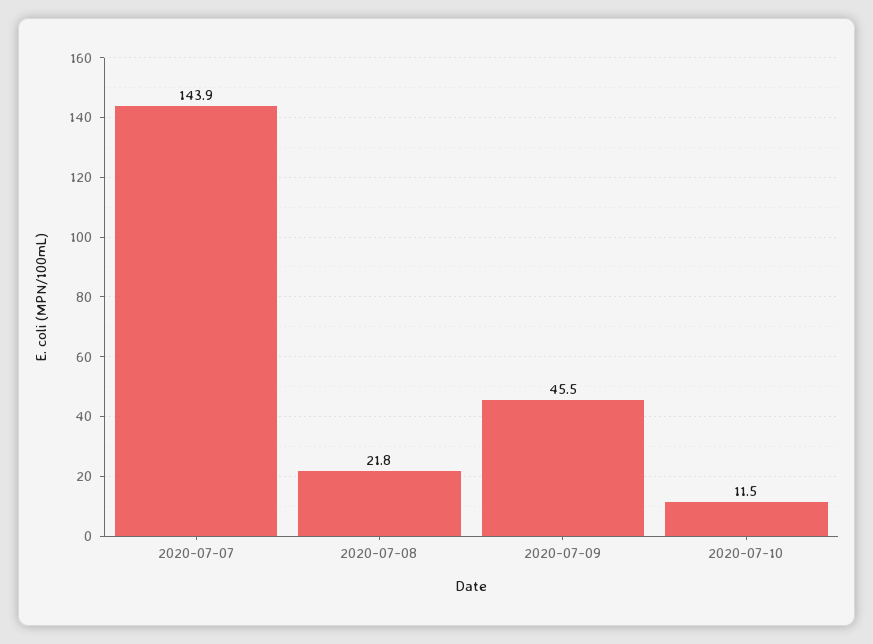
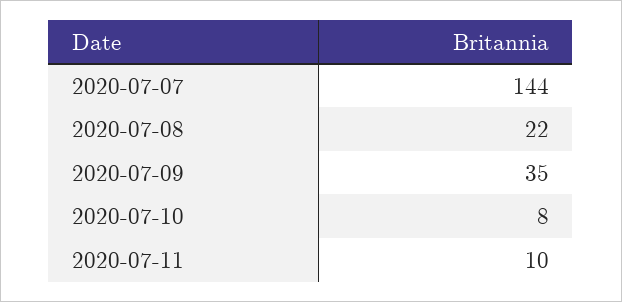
2020-07-09: 45.5 -> 35
2020-07-10: 11.5 -> 8
2020-07-11: none -> 10

